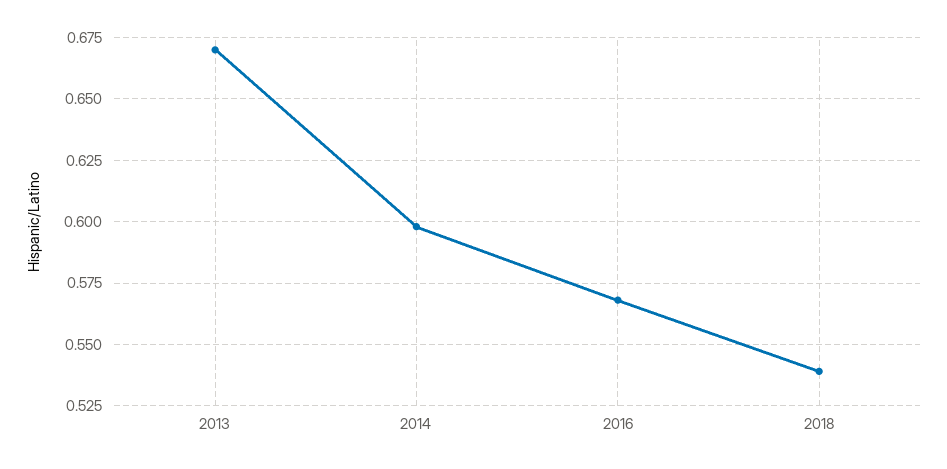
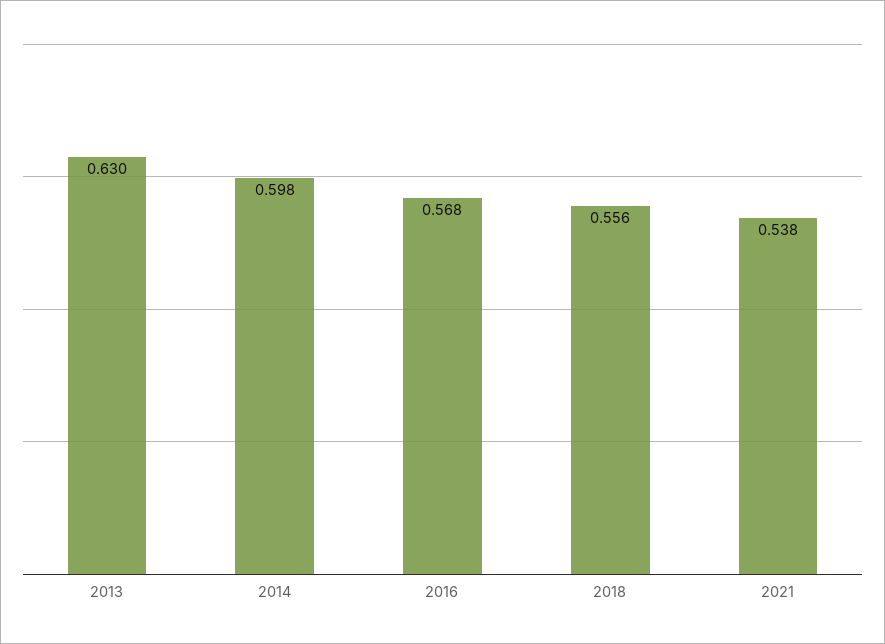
2013: 0.67 -> 0.63
2018: 0.54 -> 0.556
2021: none -> 0.538

